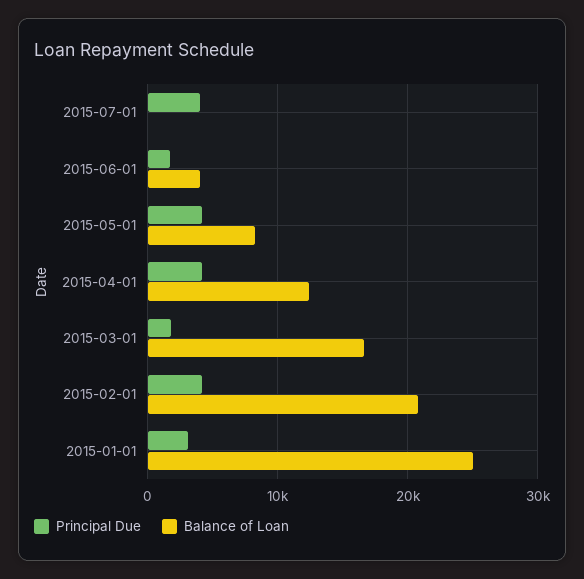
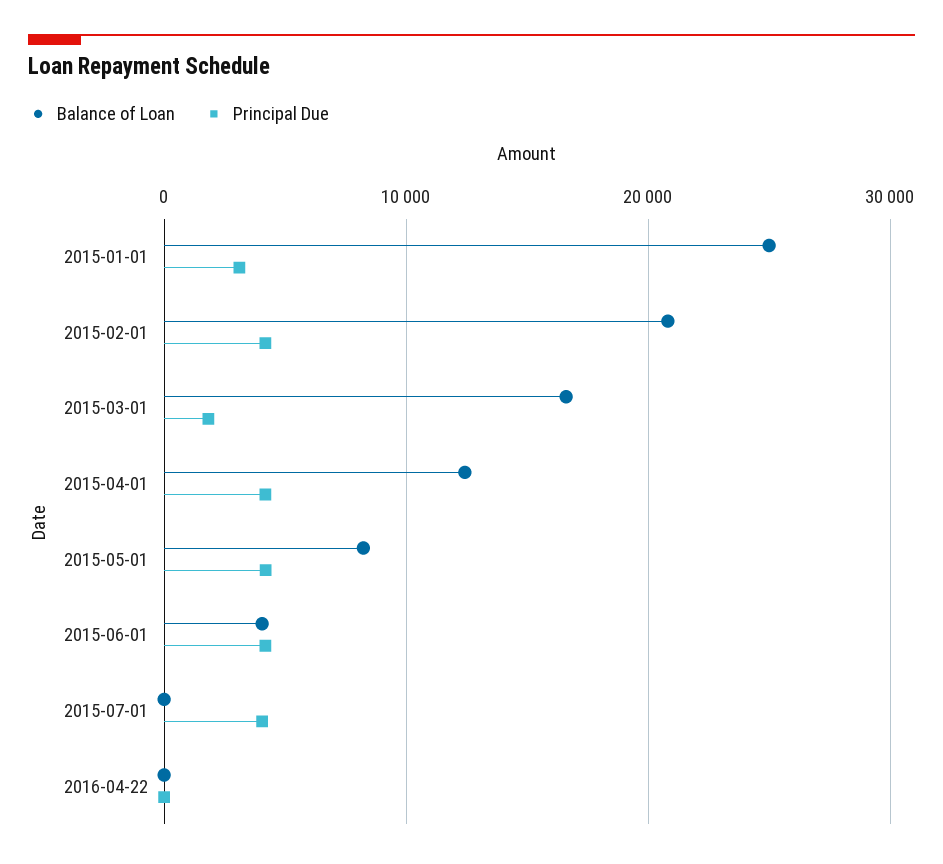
Principal Due, 2015-06-01: 2000 -> 4000
Balance of Loan, 2016-04-22: none -> 0
Principal Due, 2016-04-22: none -> 0

